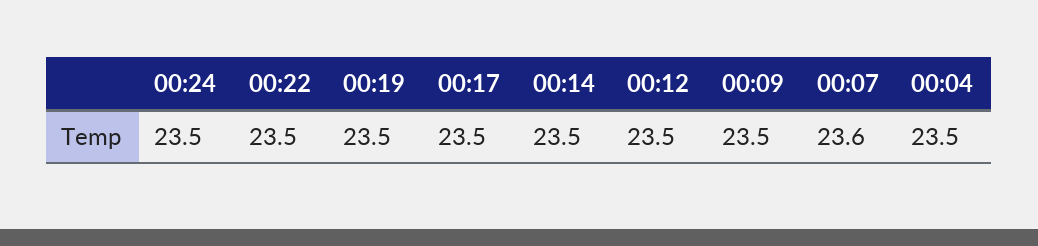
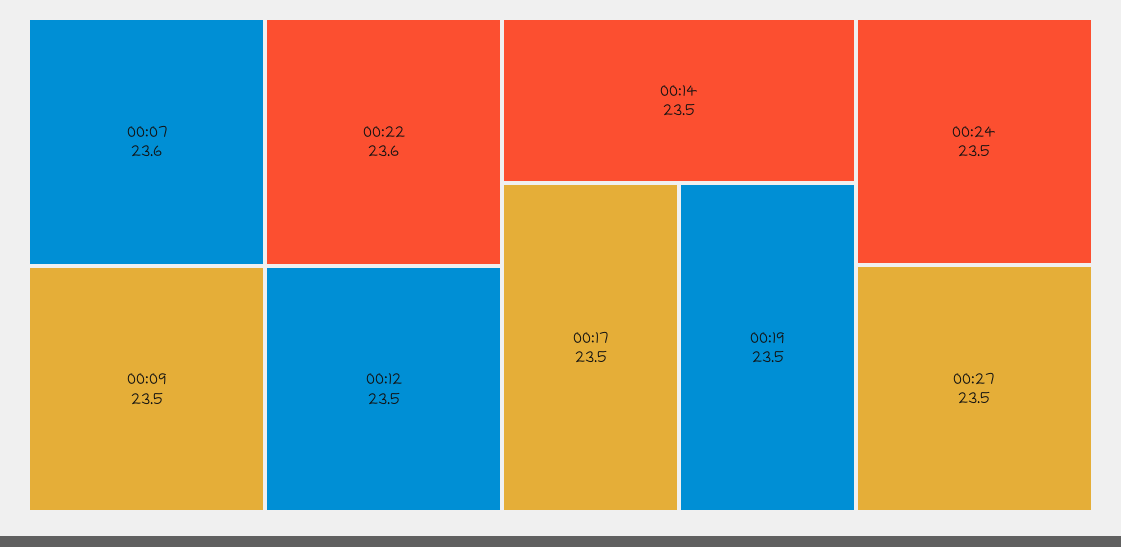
00:22: 23.5 -> 23.6
00:04: 23.5 -> none
00:27: none -> 23.5

